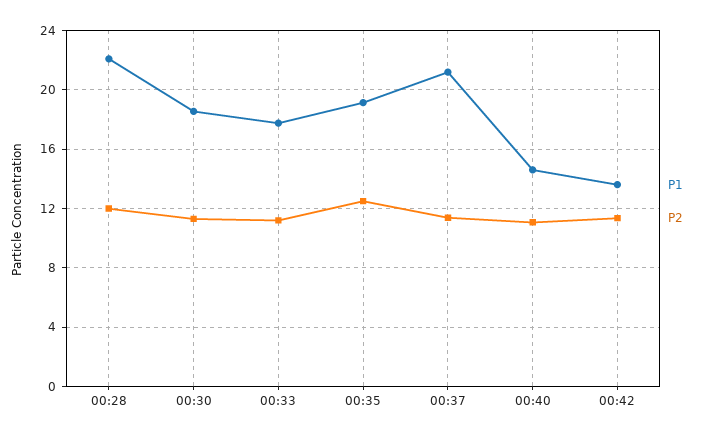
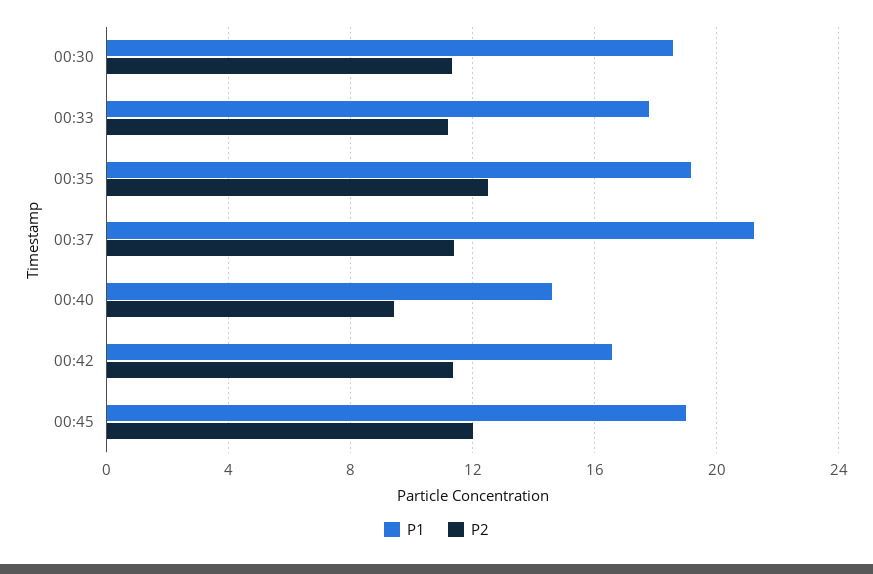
P1, 00:28: 22 -> none
P2, 00:28: 12 -> none
P2, 00:40: 11 -> 9.5
P1, 00:42: 13.5 -> 16.5
P1, 00:45: none -> 19
P2, 00:45: none -> 12

